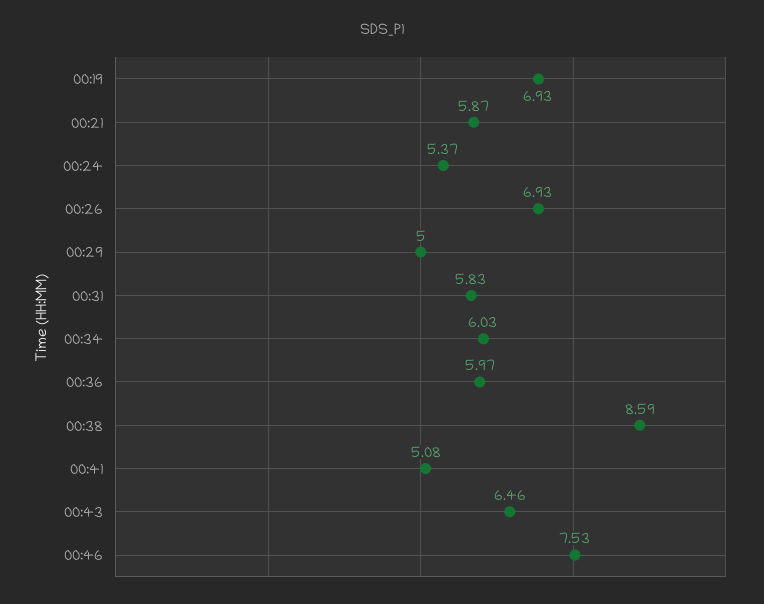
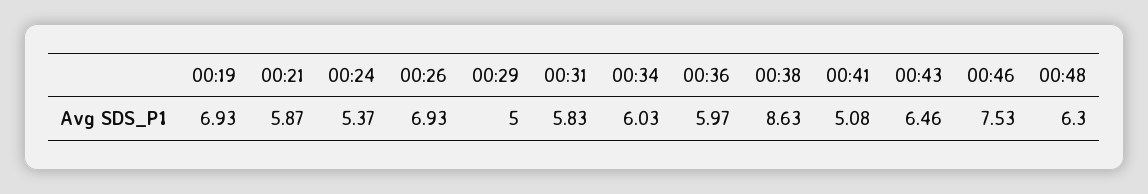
00:38: 8.59 -> 8.63
00:48: none -> 6.3

